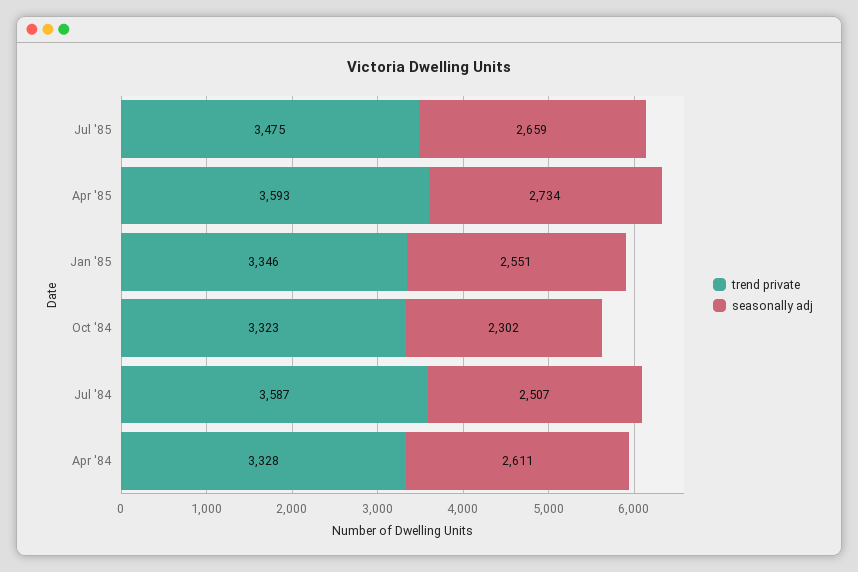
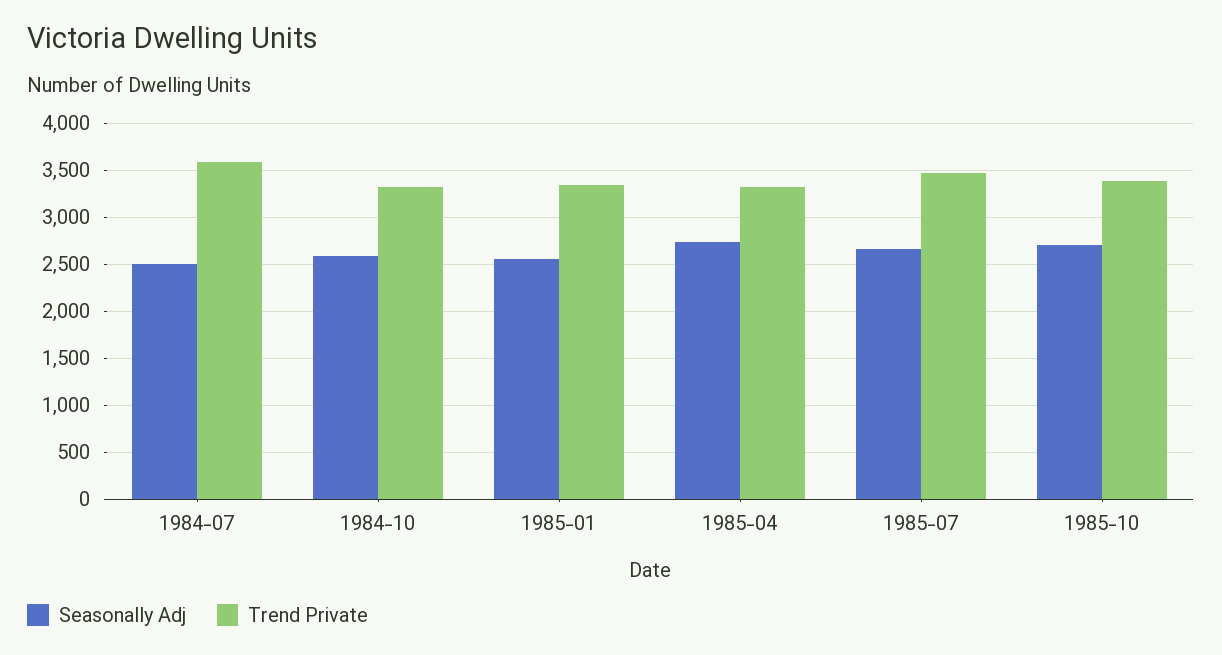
trend private, Apr '85: 3593 -> 3300
seasonally adj, Oct '84: 2302 -> 2600
trend private, Apr '84: 3328 -> none
seasonally adj, Apr '84: 2611 -> none
seasonally adj, 1985-10: none -> 2700
trend private, 1985-10: none -> 3400

